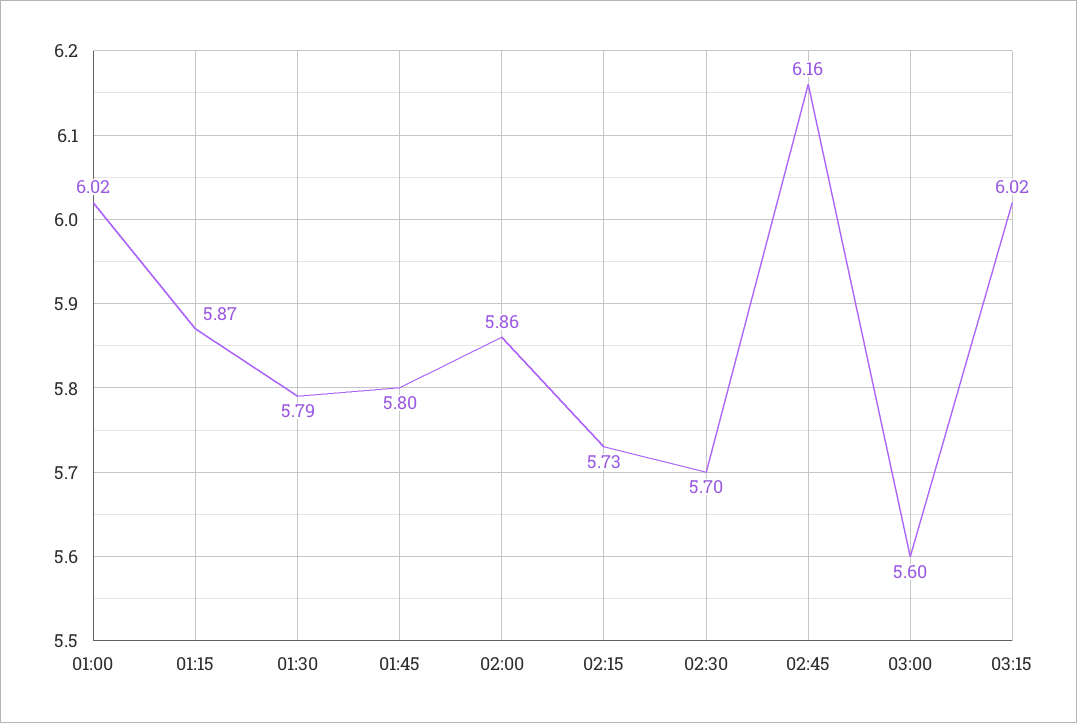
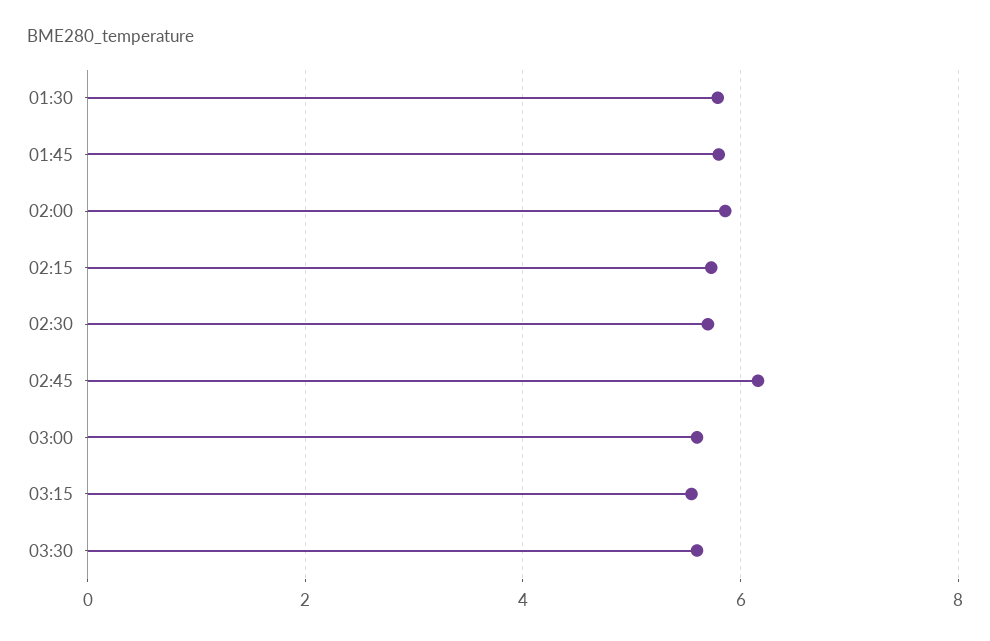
01:00: 6.02 -> none
01:15: 5.87 -> none
03:15: 6.02 -> 5.6
03:30: none -> 5.6

